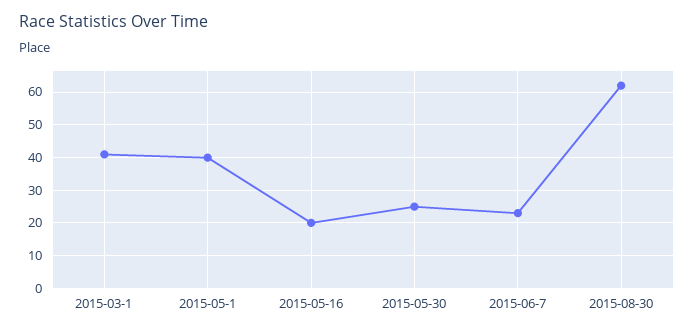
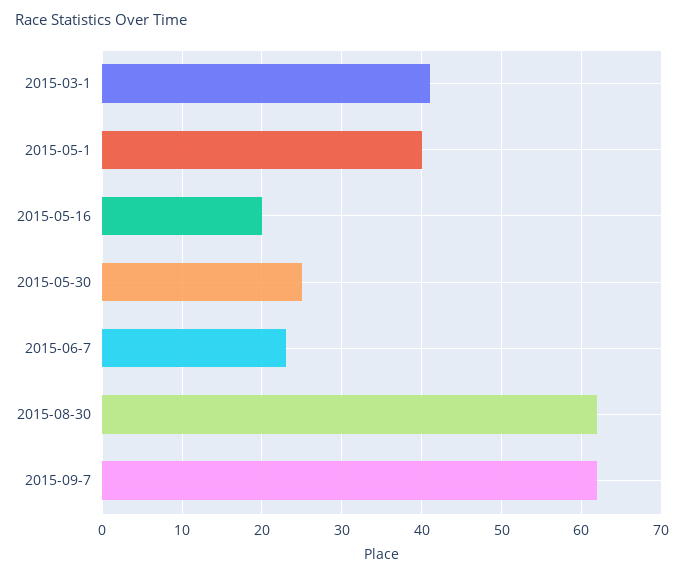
2015-09-7: none -> 62

